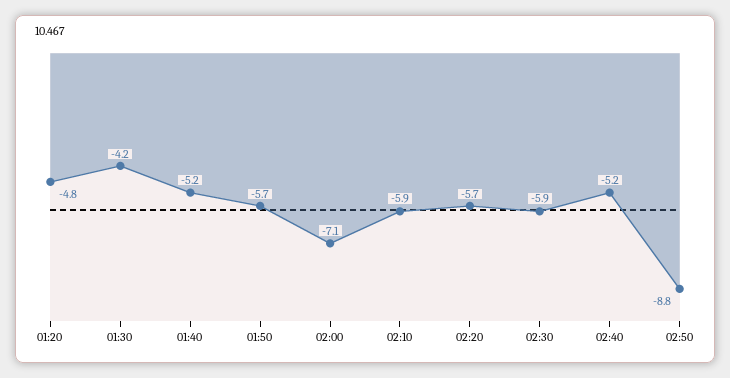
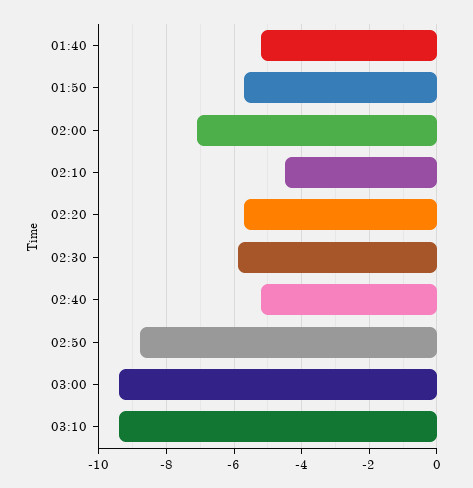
01:20: -4.8 -> none
01:30: -4.2 -> none
02:10: -5.9 -> -4.5
03:00: none -> -9.5
03:10: none -> -9.5

